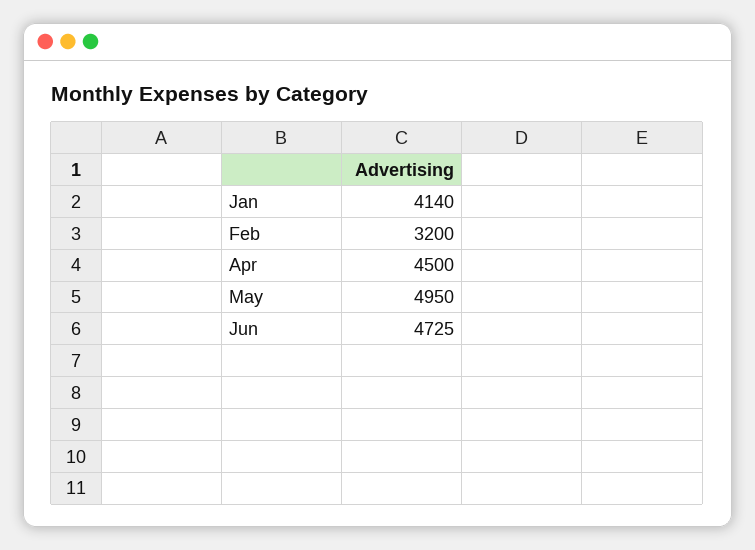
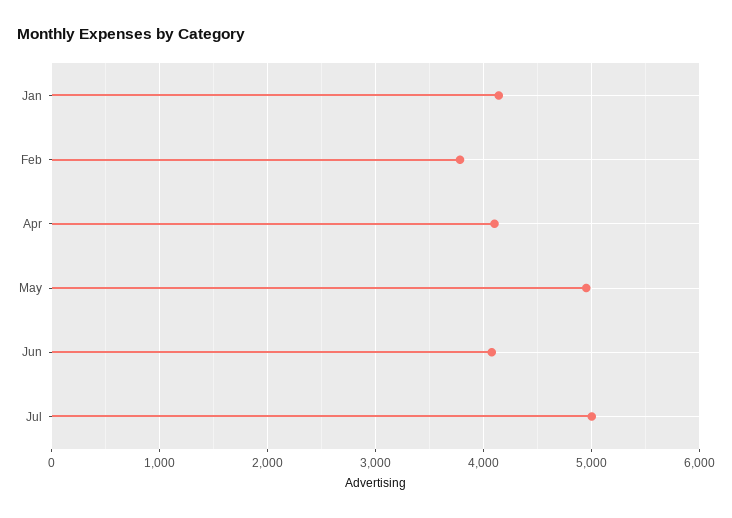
Feb: 3200 -> 3800
Apr: 4500 -> 4100
Jun: 4725 -> 4100
Jul: none -> 5000

